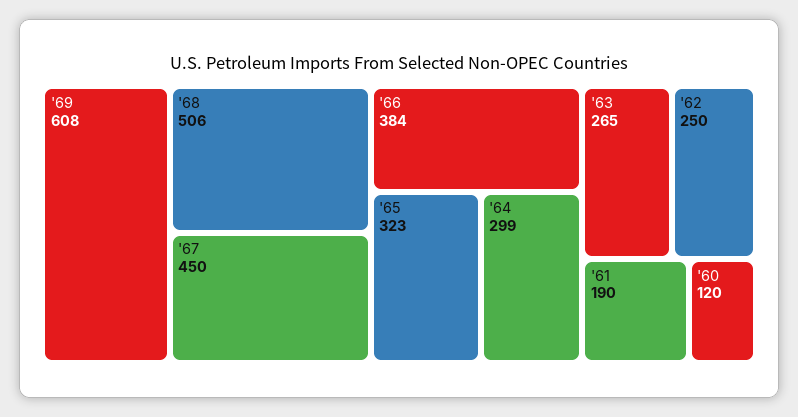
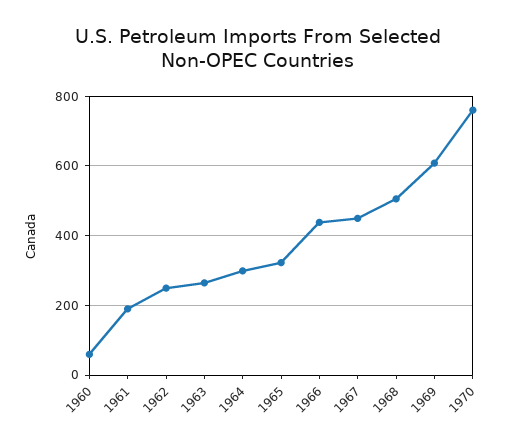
'66: 384 -> 440
'60: 120 -> 60
1970: none -> 760

